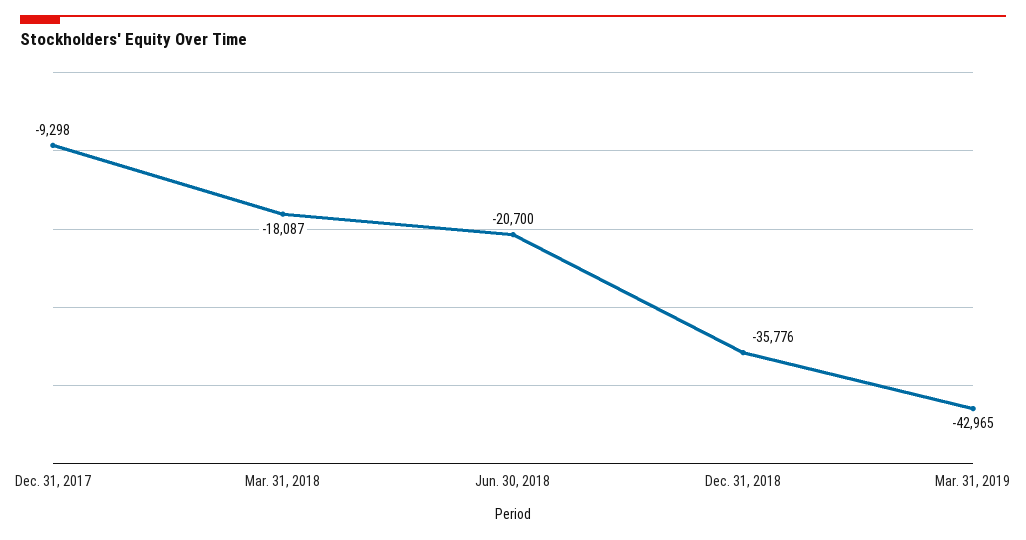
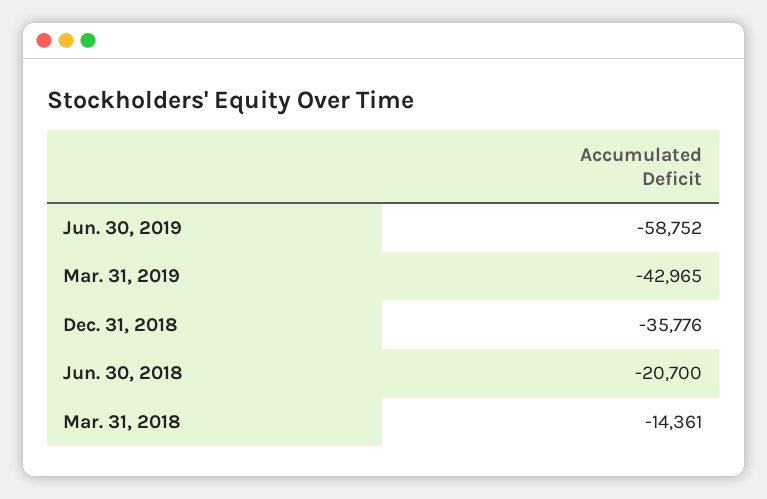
Dec. 31, 2017: -9298 -> none
Mar. 31, 2018: -18087 -> -14361
Jun. 30, 2019: none -> -58752

